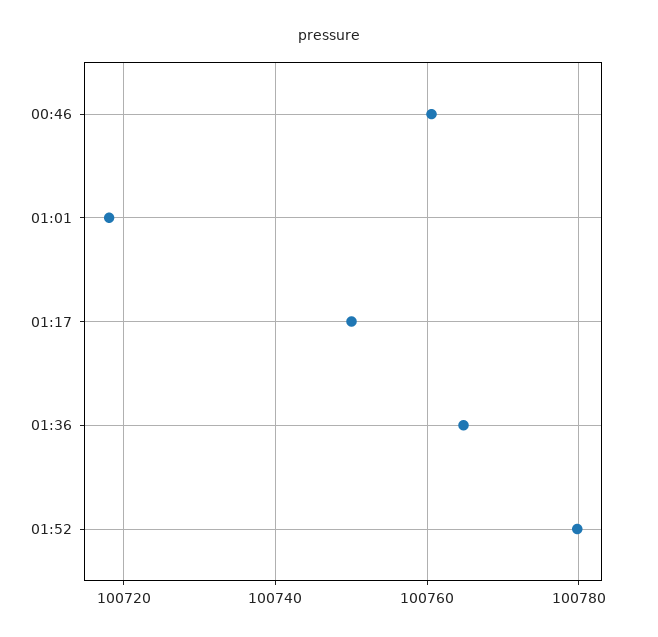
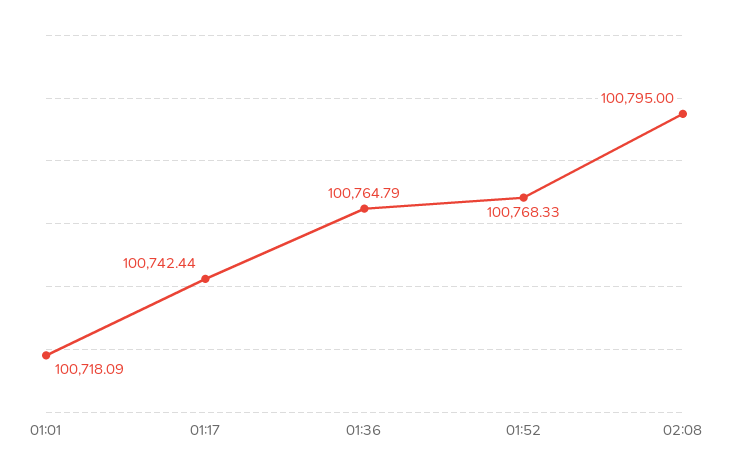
00:46: 100760 -> none
01:17: 100750 -> 100742.44
01:52: 100780 -> 100768.33
02:08: none -> 100795

